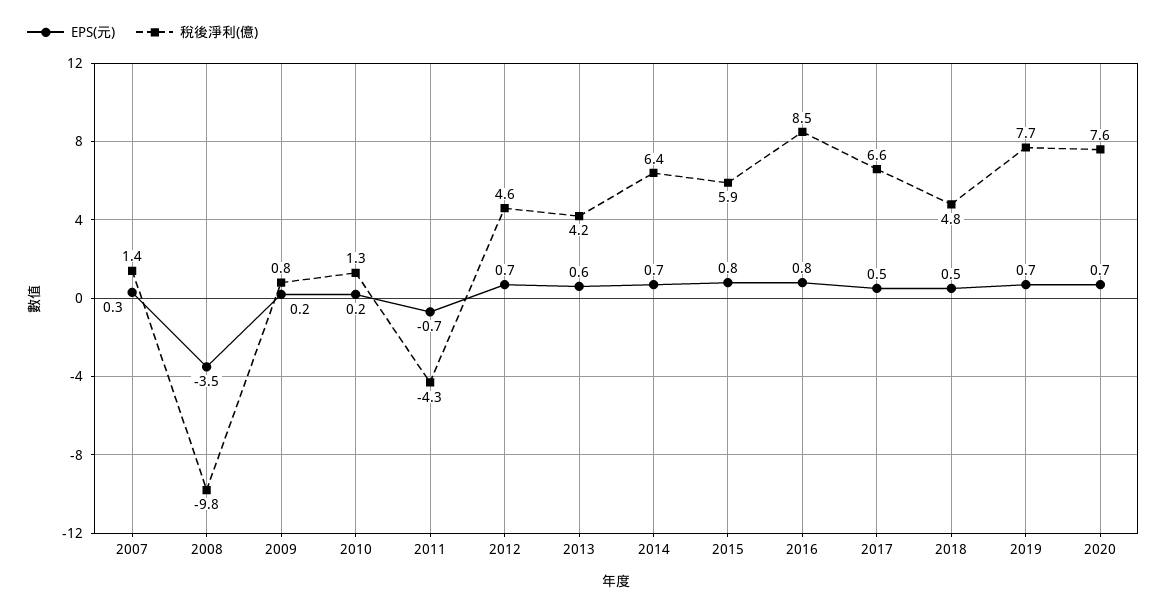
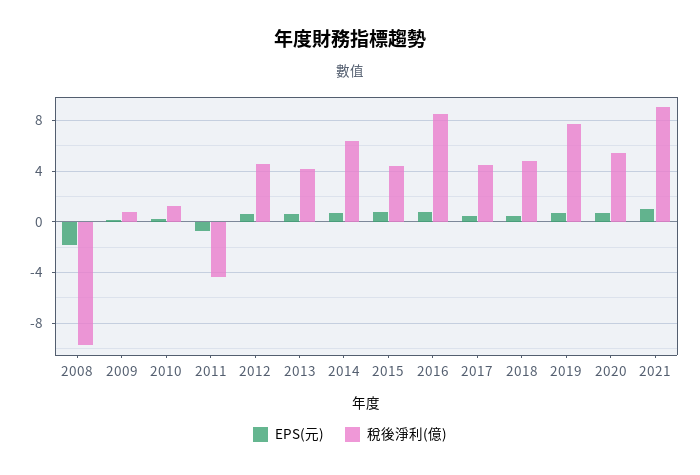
EPS(元), 2007: 0.3 -> none
稅後淨利(億), 2007: 1.4 -> none
EPS(元), 2008: -3.5 -> -2
稅後淨利(億), 2015: 5.9 -> 4.5
稅後淨利(億), 2017: 6.6 -> 4.5
稅後淨利(億), 2020: 7.6 -> 5.5
EPS(元), 2021: none -> 1
稅後淨利(億), 2021: none -> 9

